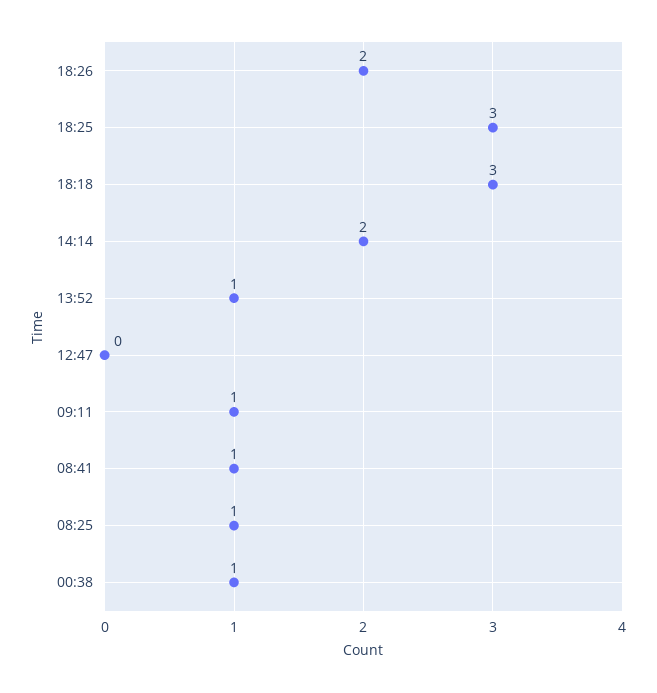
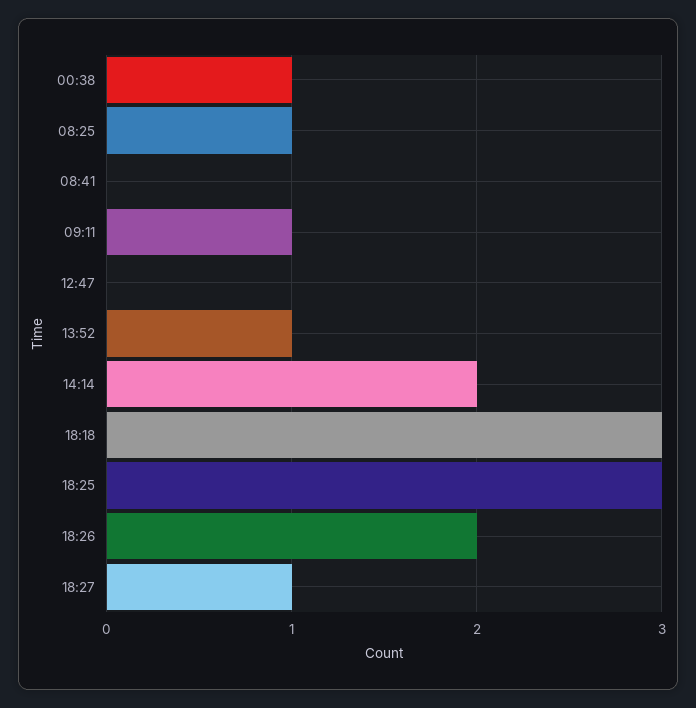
08:41: 1 -> 0
18:27: none -> 1

